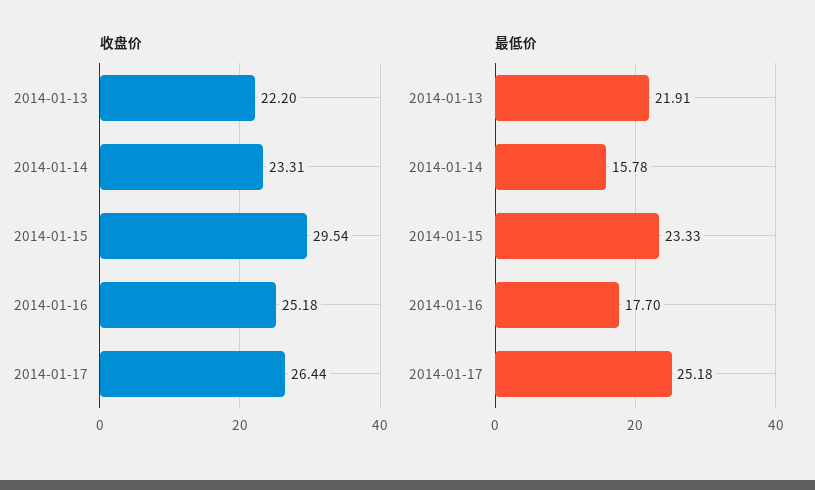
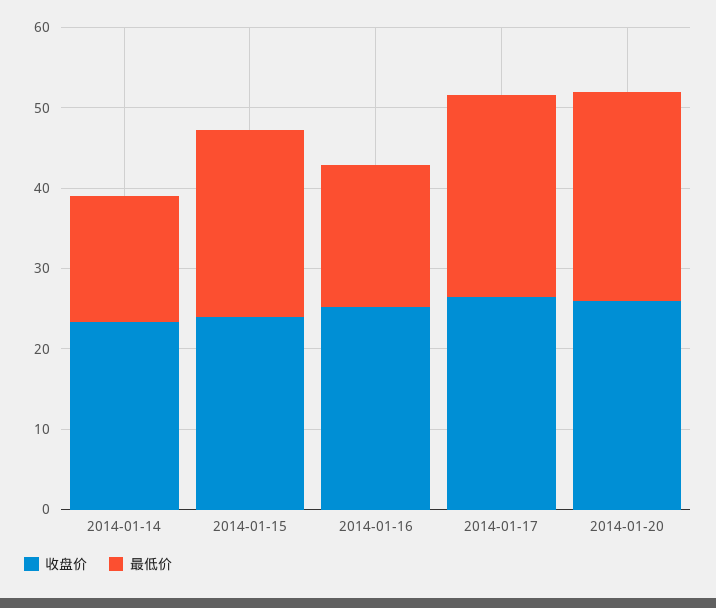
收盘价, 2014-01-13: 22.2 -> none
收盘价, 2014-01-15: 29.54 -> 24
最低价, 2014-01-13: 21.91 -> none
收盘价, 2014-01-20: none -> 26
最低价, 2014-01-20: none -> 26

